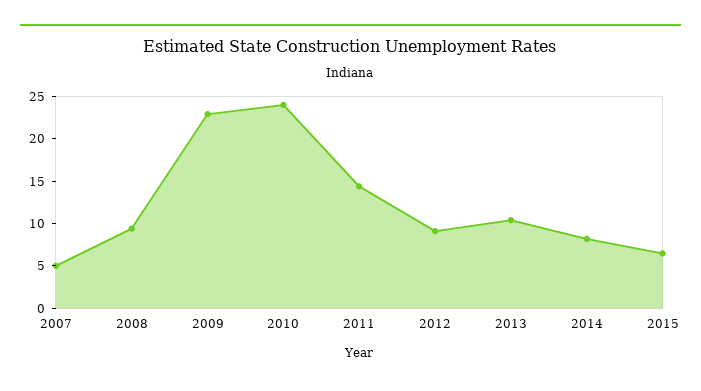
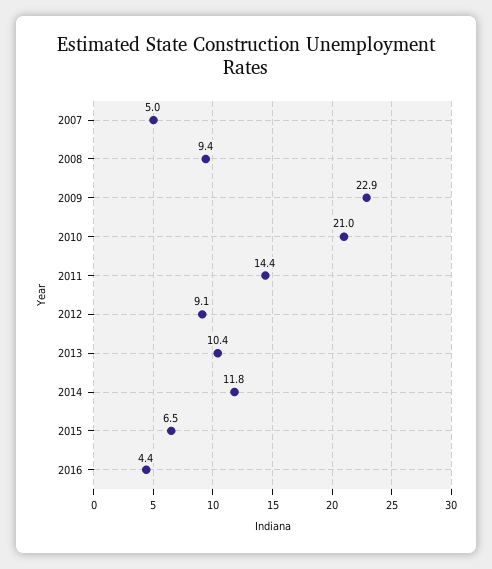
2010: 24 -> 21
2014: 8 -> 11.8
2016: none -> 4.4

